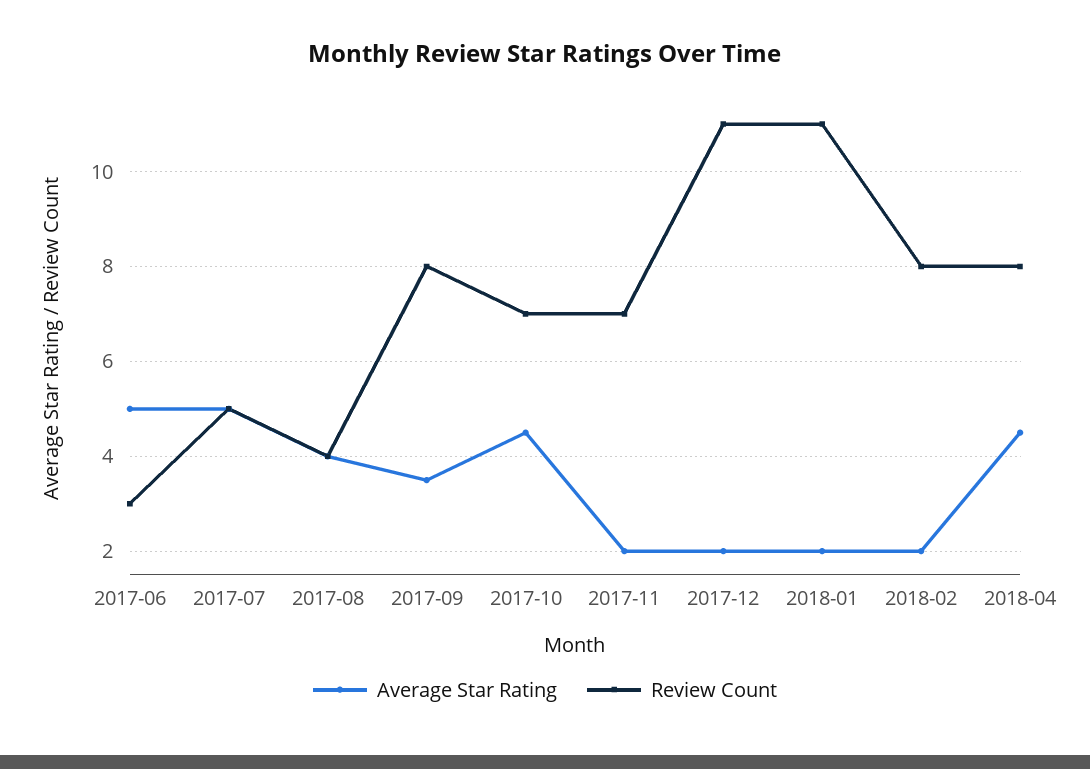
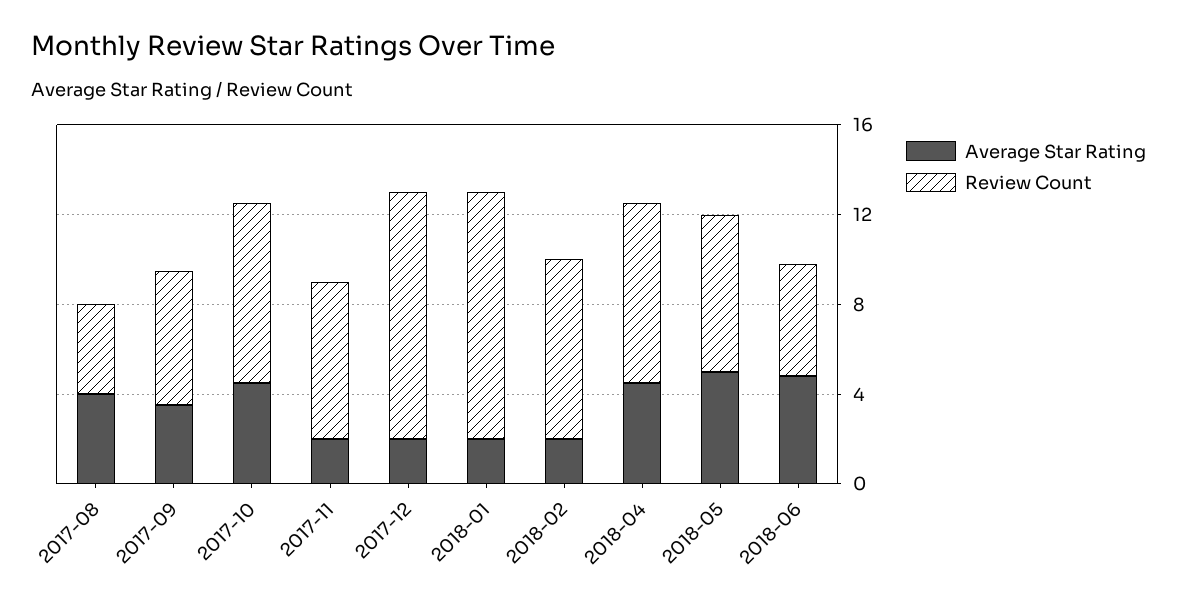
Average Star Rating, 2017-06: 5 -> none
Review Count, 2017-06: 3 -> none
Average Star Rating, 2017-07: 5 -> none
Review Count, 2017-07: 5 -> none
Review Count, 2017-09: 8 -> 6
Review Count, 2017-10: 7 -> 8
Average Star Rating, 2018-05: none -> 5
Review Count, 2018-05: none -> 7
Average Star Rating, 2018-06: none -> 5
Review Count, 2018-06: none -> 5

